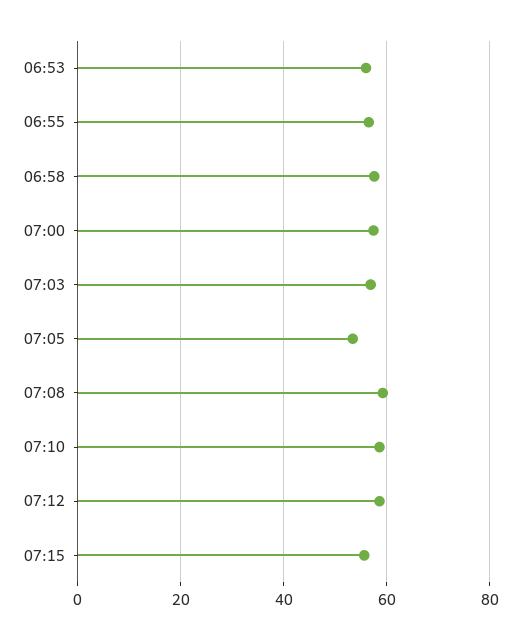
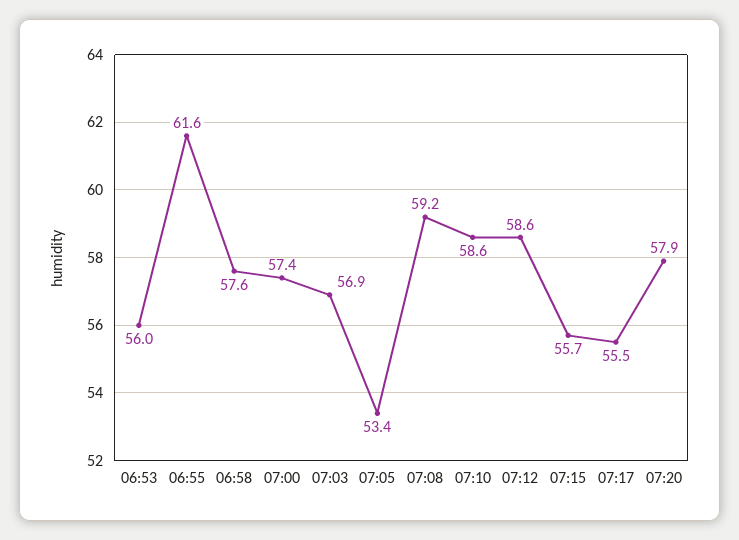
06:55: 56 -> 61.6
07:17: none -> 55.5
07:20: none -> 57.9

